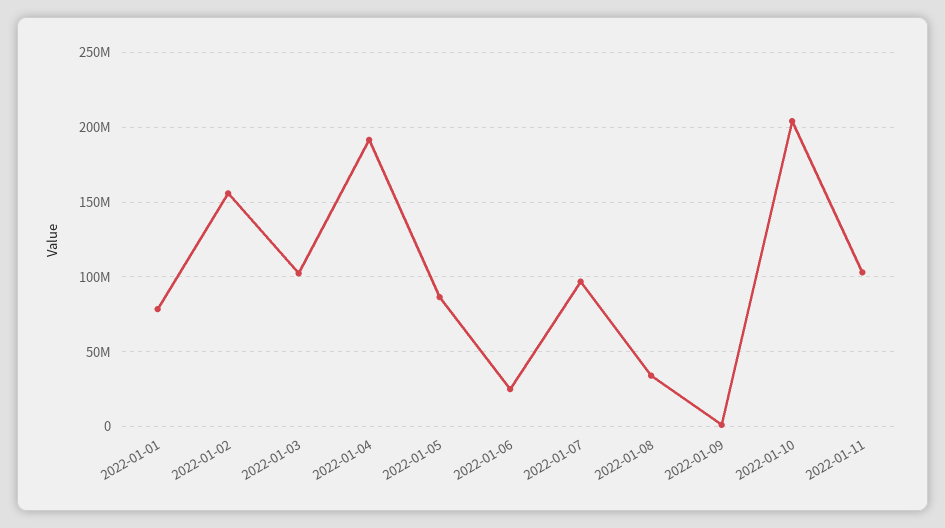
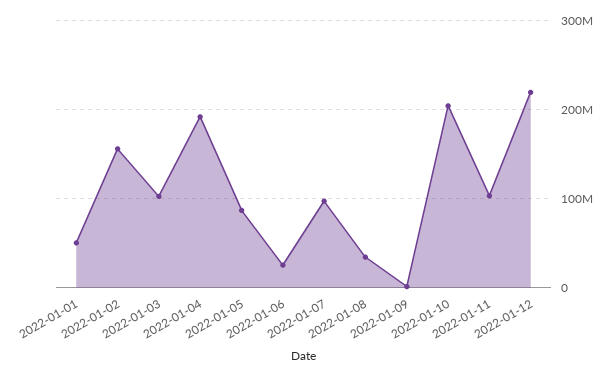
2022-01-01: 80000000 -> 50000000
2022-01-12: none -> 220000000

